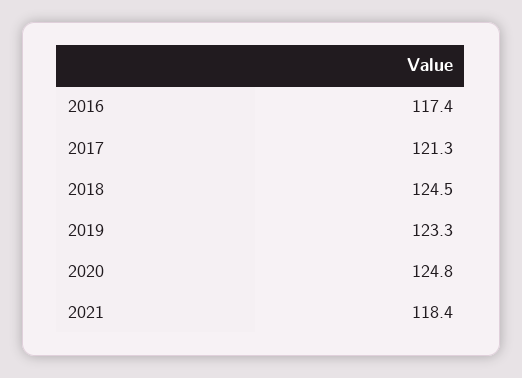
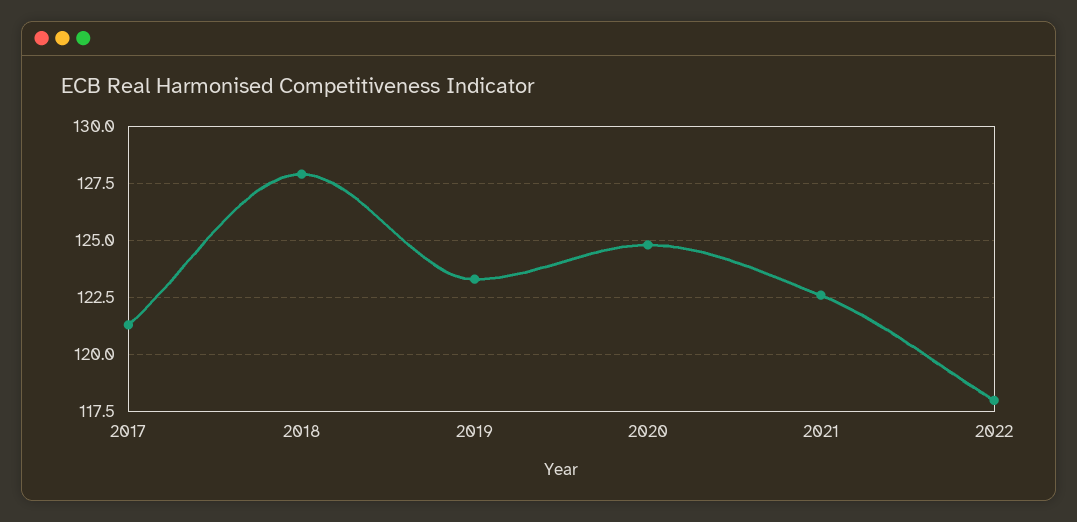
2016: 117.4 -> none
2018: 124.5 -> 128
2021: 118.4 -> 122.5
2022: none -> 118

